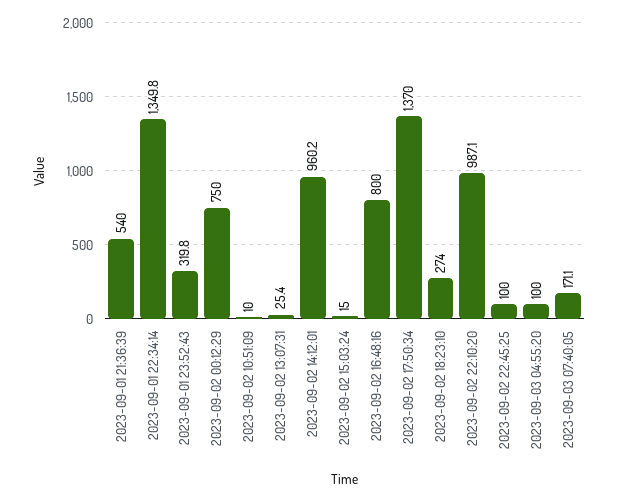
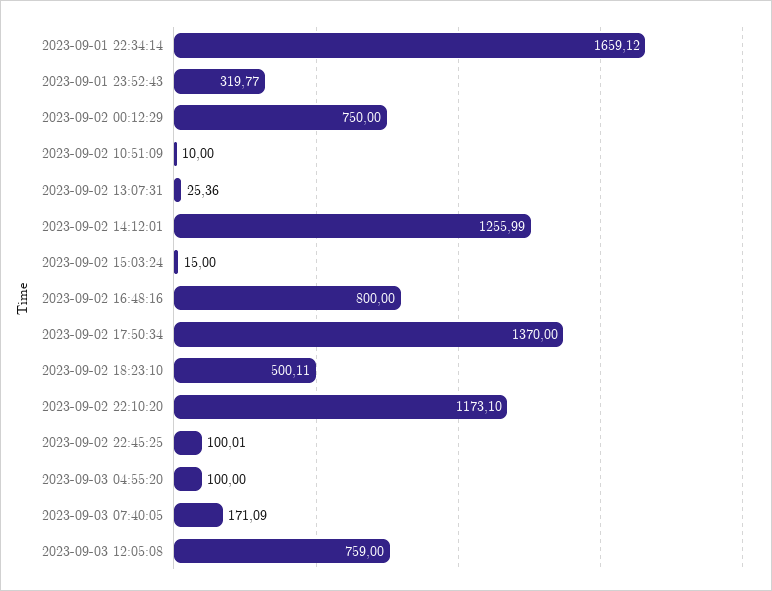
2023-09-01 21:36:39: 540 -> none
2023-09-01 22:34:14: 1349.8 -> 1659.12
2023-09-02 14:12:01: 960.2 -> 1255.99
2023-09-02 18:23:10: 274 -> 500.11
2023-09-02 22:10:20: 987.1 -> 1173.1
2023-09-03 12:05:08: none -> 759

